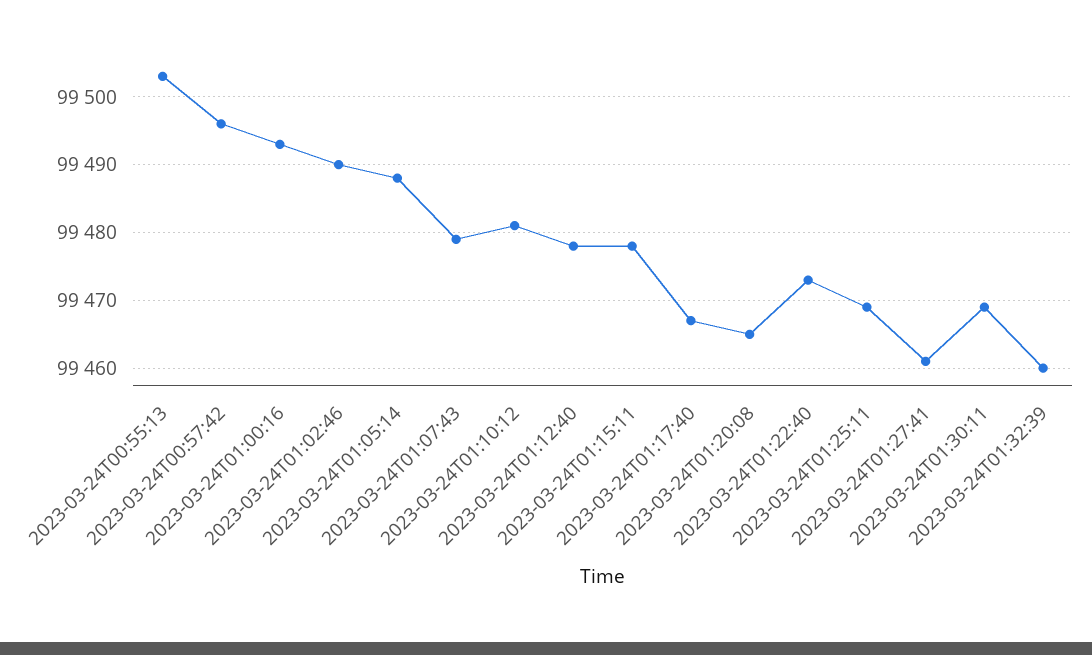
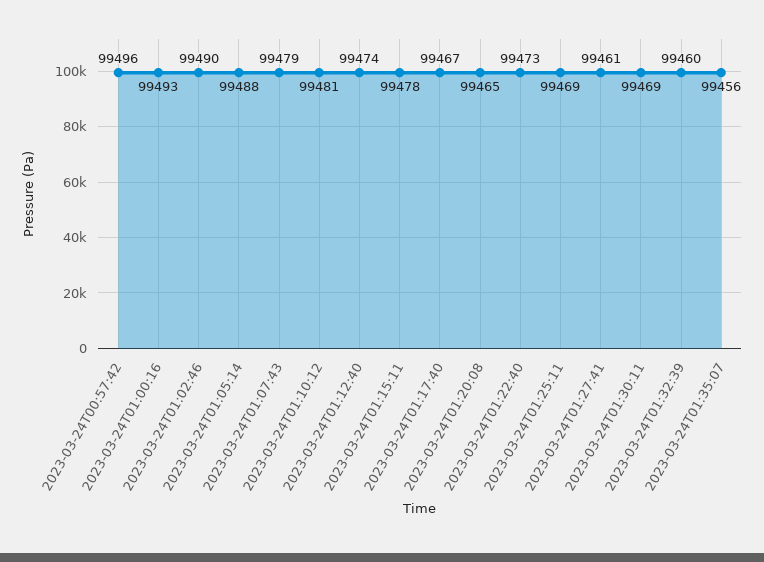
2023-03-24T00:55:13: 99503 -> none
2023-03-24T01:12:40: 99478 -> 99474
2023-03-24T01:35:07: none -> 99456

